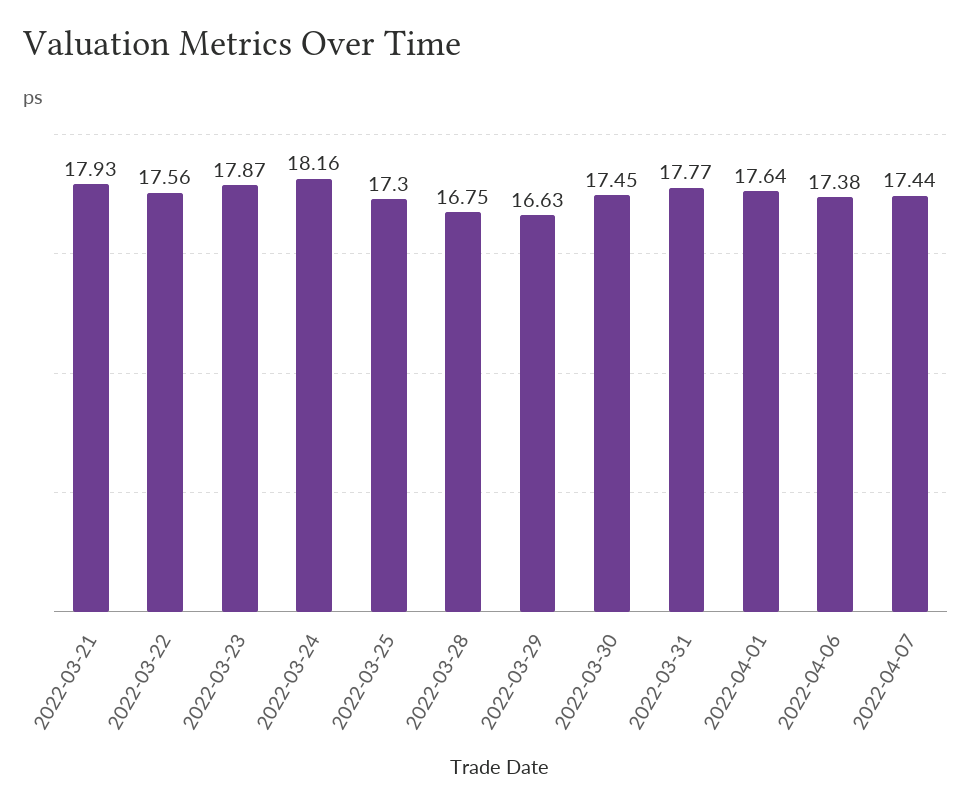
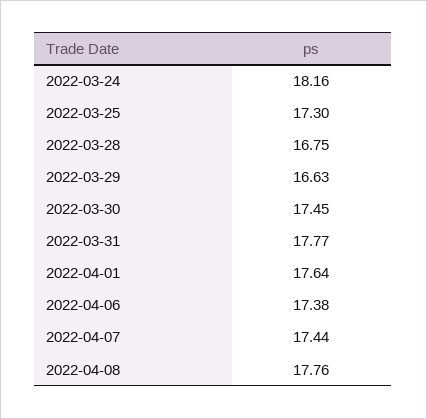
2022-03-21: 17.93 -> none
2022-03-22: 17.56 -> none
2022-03-23: 17.87 -> none
2022-04-08: none -> 17.76

